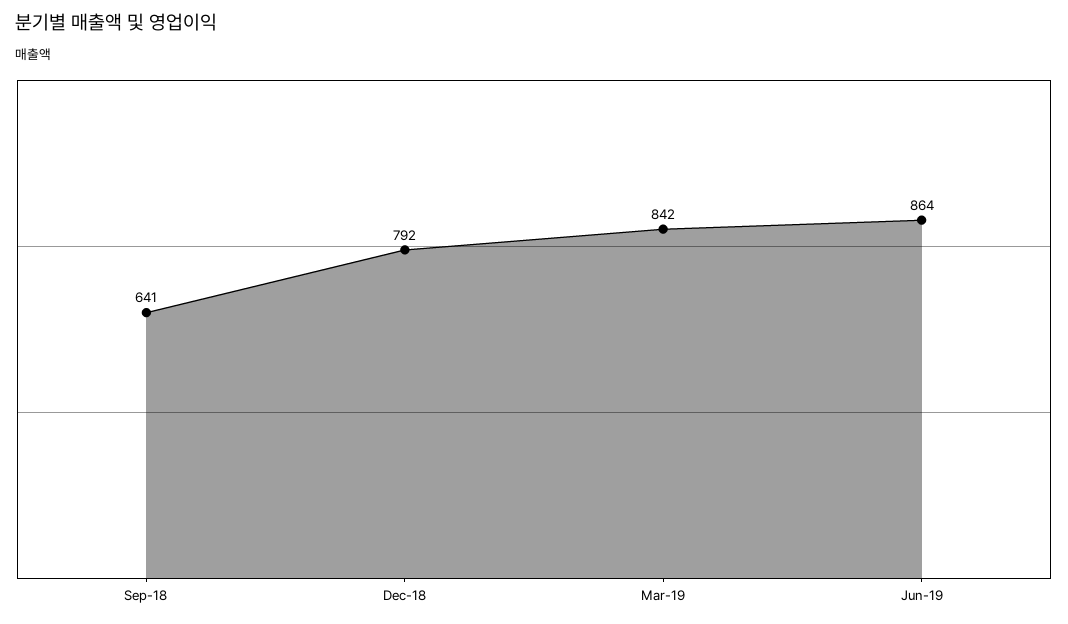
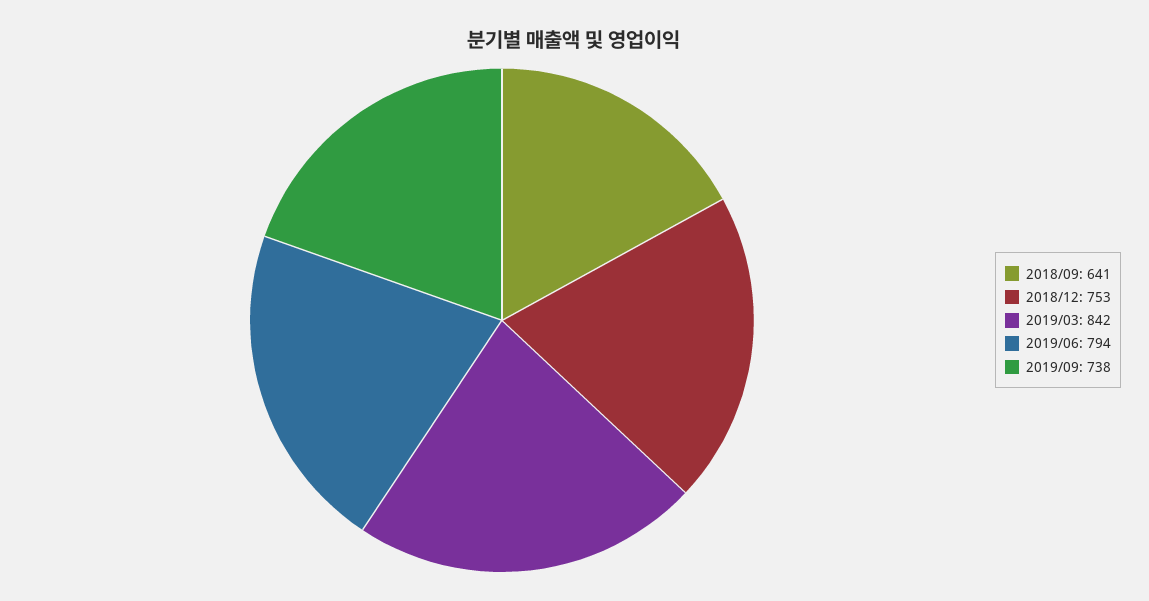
Dec-18: 792 -> 753
Jun-19: 864 -> 794
2019/09: none -> 738

